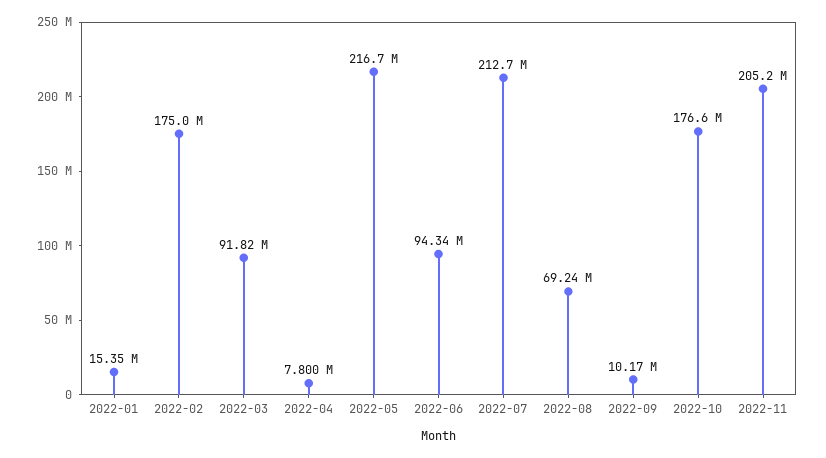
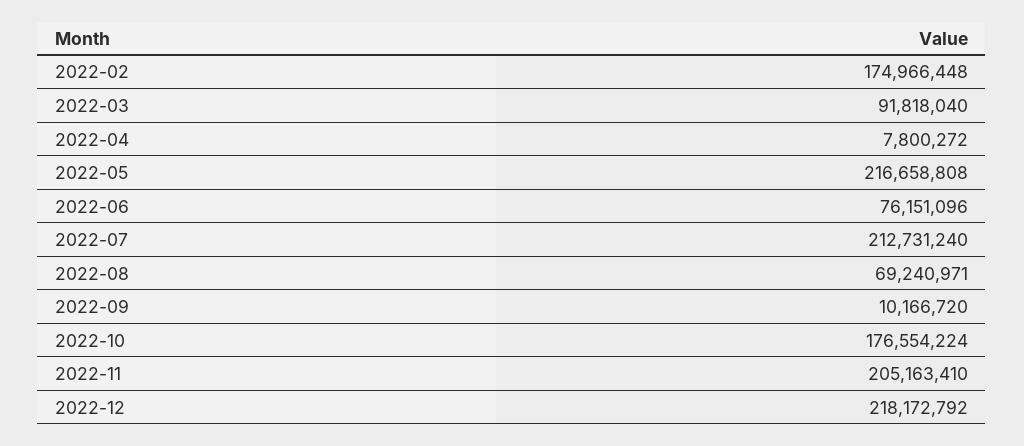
2022-01: 15350000 -> none
2022-06: 94340000 -> 76151096
2022-12: none -> 218172792

